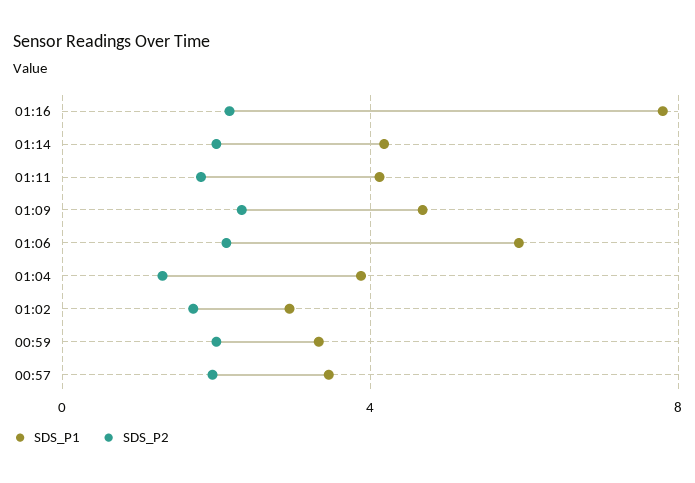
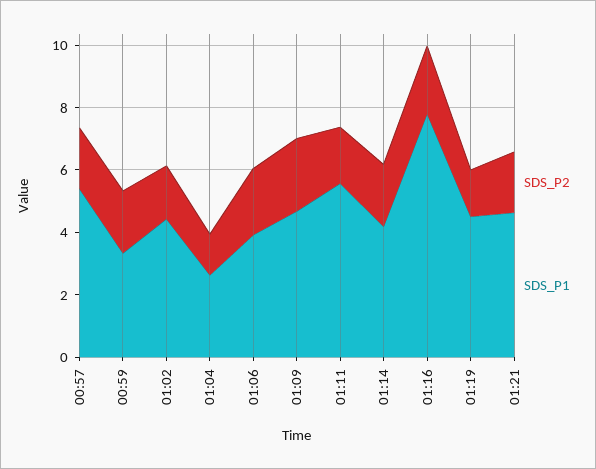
SDS_P1, 01:11: 4 -> 5.5
SDS_P1, 01:06: 6 -> 4
SDS_P1, 01:04: 4 -> 2.5
SDS_P1, 01:02: 3 -> 4.5
SDS_P1, 00:57: 3.5 -> 5.5
SDS_P2, 01:19: none -> 1.5
SDS_P1, 01:19: none -> 4.5
SDS_P2, 01:21: none -> 2
SDS_P1, 01:21: none -> 4.5

